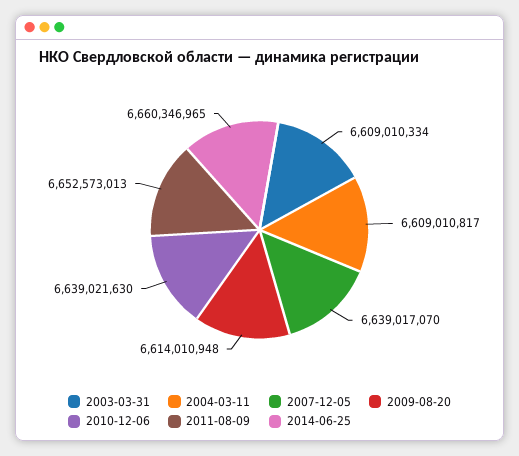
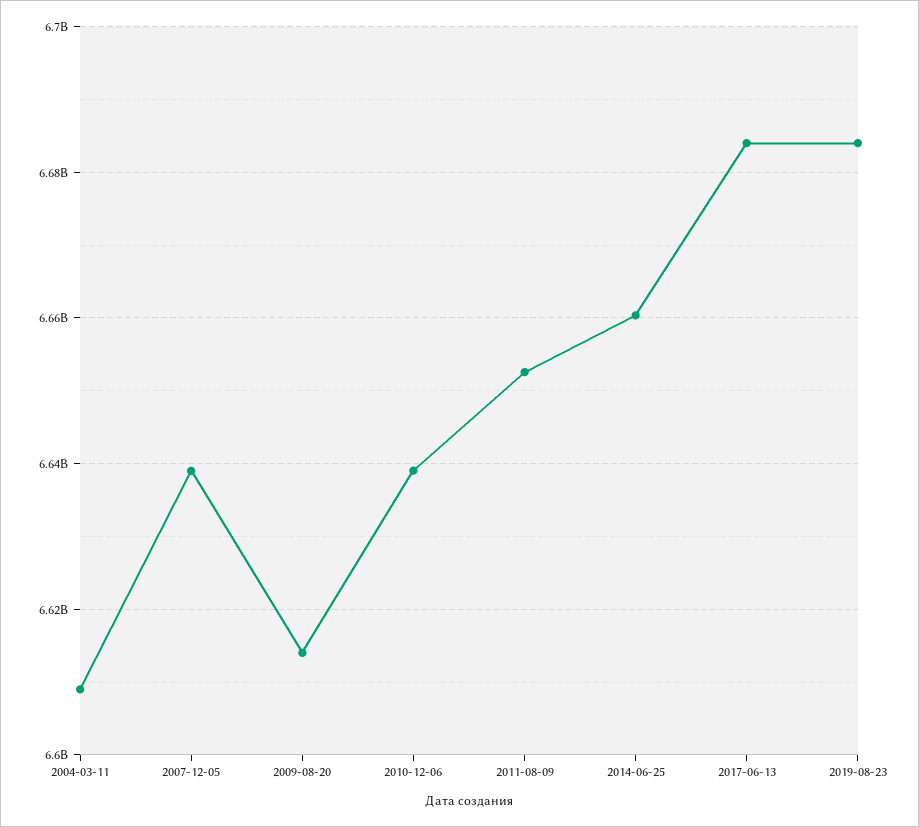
2003-03-31: 6609010334 -> none
2017-06-13: none -> 6684000000
2019-08-23: none -> 6684000000

